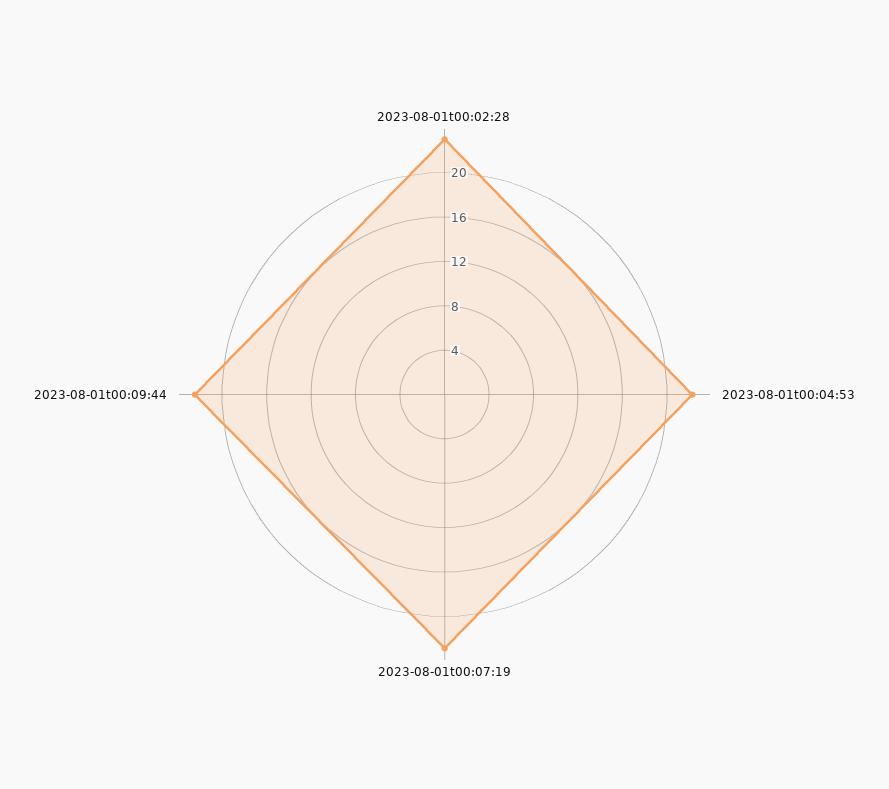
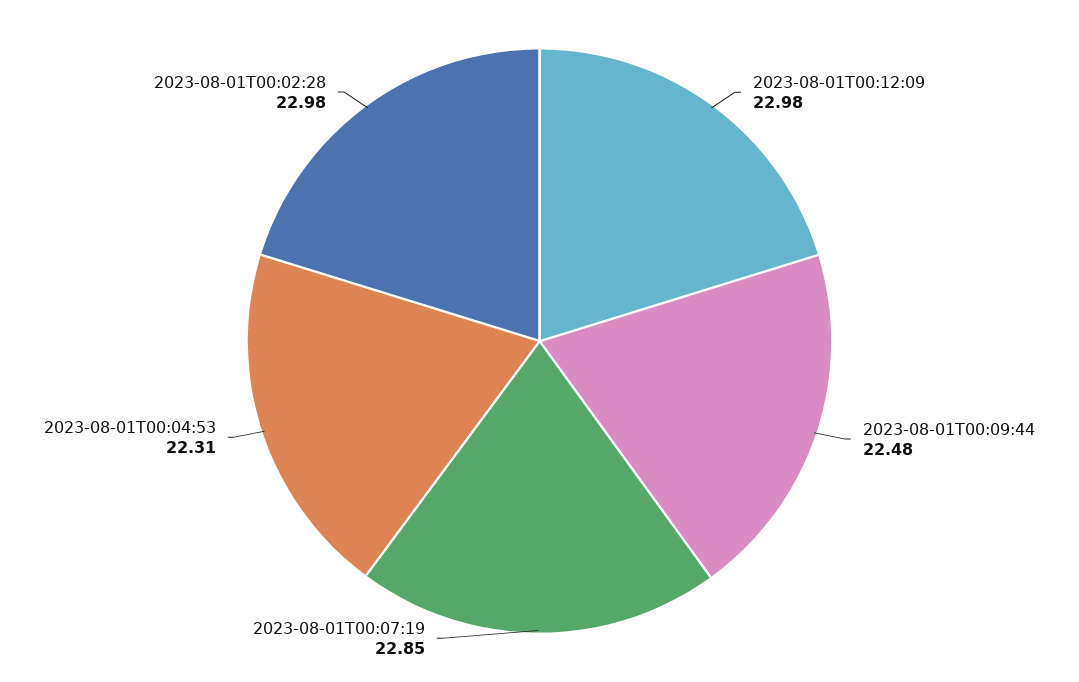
2023-08-01T00:12:09: none -> 22.98

